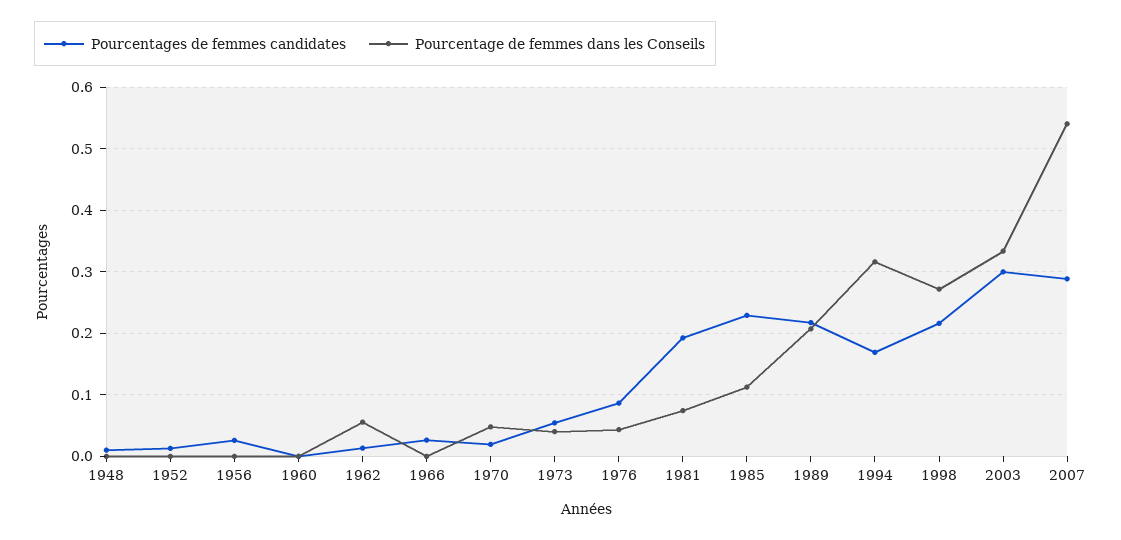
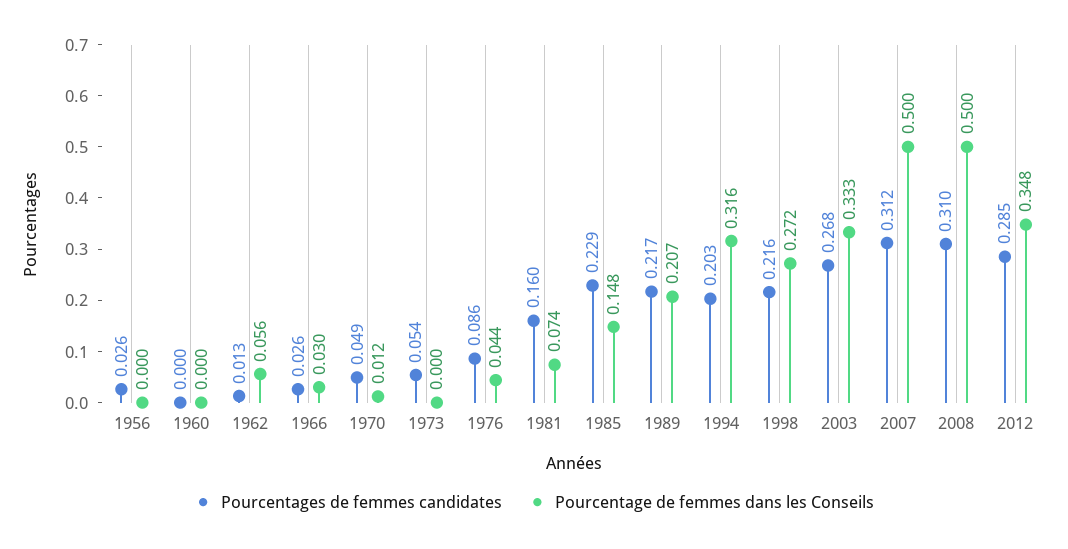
Pourcentages de femmes candidates, 1948: 0.01 -> none
Pourcentage de femmes dans les Conseils, 1948: 0 -> none
Pourcentages de femmes candidates, 1952: 0.01 -> none
Pourcentage de femmes dans les Conseils, 1952: 0 -> none
Pourcentage de femmes dans les Conseils, 1966: 0 -> 0.03
Pourcentages de femmes candidates, 1970: 0.02 -> 0.049
Pourcentage de femmes dans les Conseils, 1970: 0.05 -> 0.012
Pourcentage de femmes dans les Conseils, 1973: 0.04 -> 0
Pourcentages de femmes candidates, 1981: 0.19 -> 0.16
Pourcentage de femmes dans les Conseils, 1985: 0.11 -> 0.148
Pourcentages de femmes candidates, 1994: 0.17 -> 0.203
Pourcentages de femmes candidates, 2003: 0.3 -> 0.268
Pourcentages de femmes candidates, 2007: 0.29 -> 0.312
Pourcentage de femmes dans les Conseils, 2007: 0.54 -> 0.5
Pourcentages de femmes candidates, 2008: none -> 0.31
Pourcentage de femmes dans les Conseils, 2008: none -> 0.5
Pourcentages de femmes candidates, 2012: none -> 0.285
Pourcentage de femmes dans les Conseils, 2012: none -> 0.348

